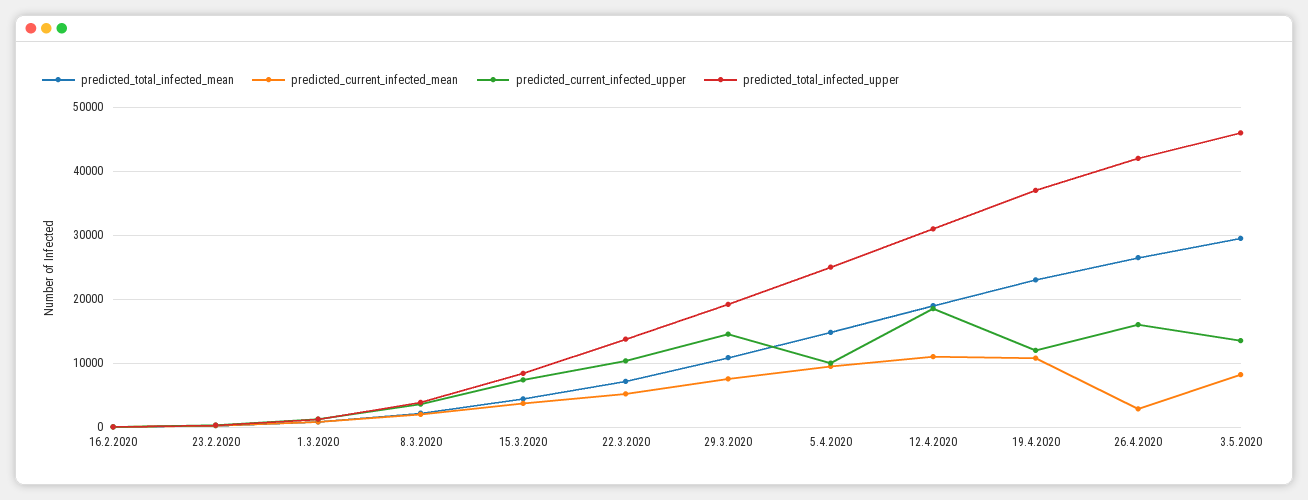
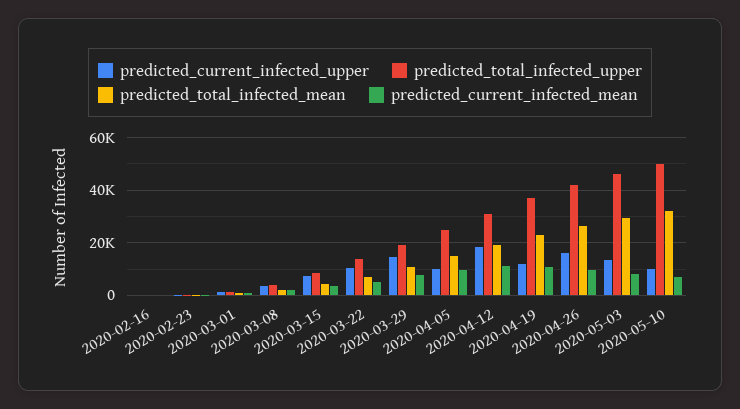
predicted_current_infected_mean, 26.4.2020: 3000 -> 10000
predicted_current_infected_upper, 2020-05-10: none -> 10000
predicted_total_infected_upper, 2020-05-10: none -> 50000
predicted_total_infected_mean, 2020-05-10: none -> 32500
predicted_current_infected_mean, 2020-05-10: none -> 7500

